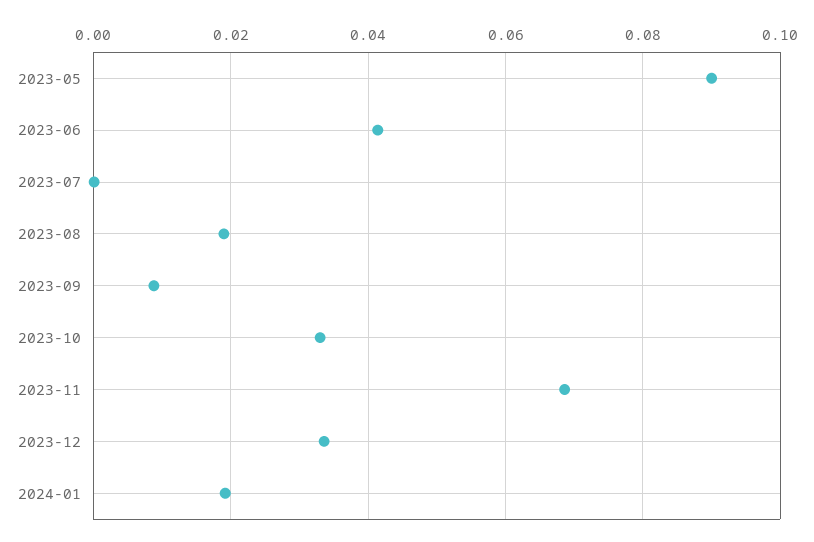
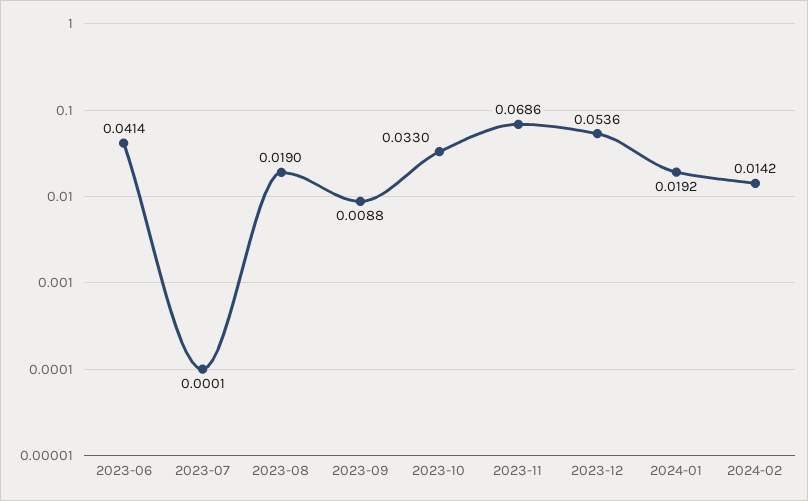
2023-05: 0.09 -> none
2023-12: 0.034 -> 0.0536
2024-02: none -> 0.0142

